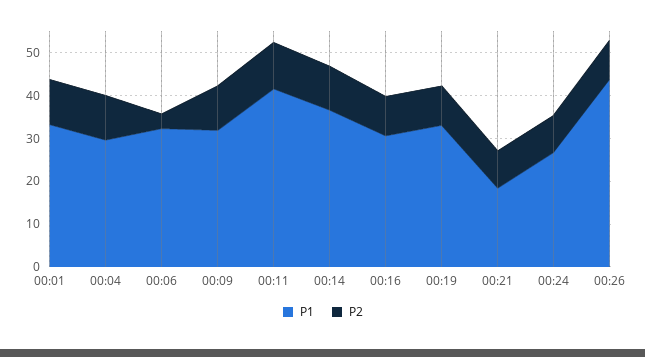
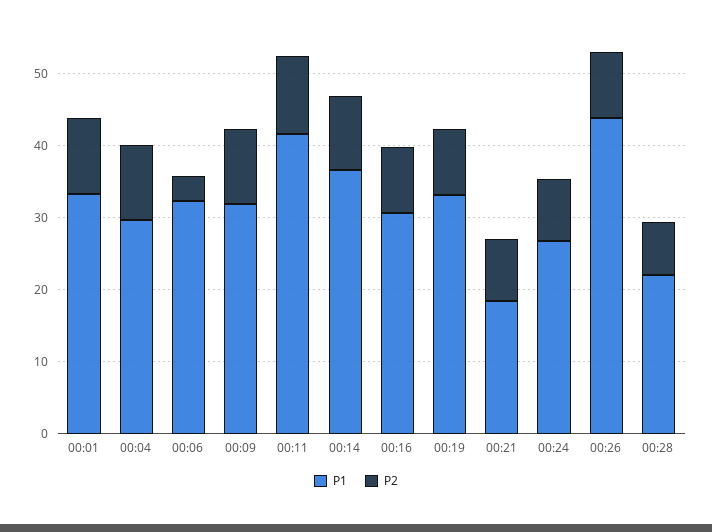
P1, 00:28: none -> 22
P2, 00:28: none -> 8

